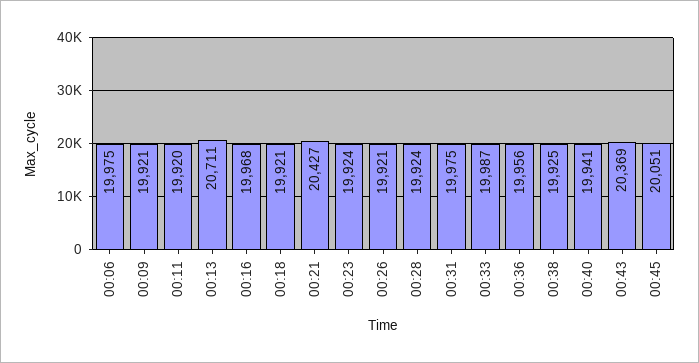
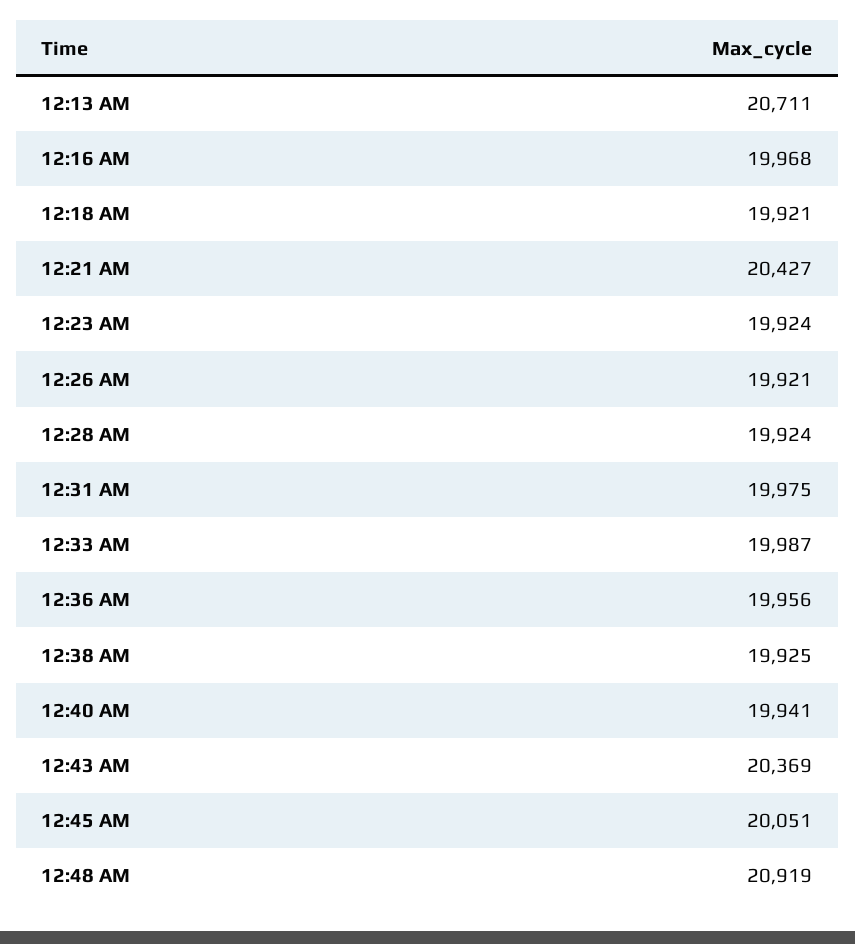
00:06: 19975 -> none
00:09: 19921 -> none
00:11: 19920 -> none
12:48 AM: none -> 20919

